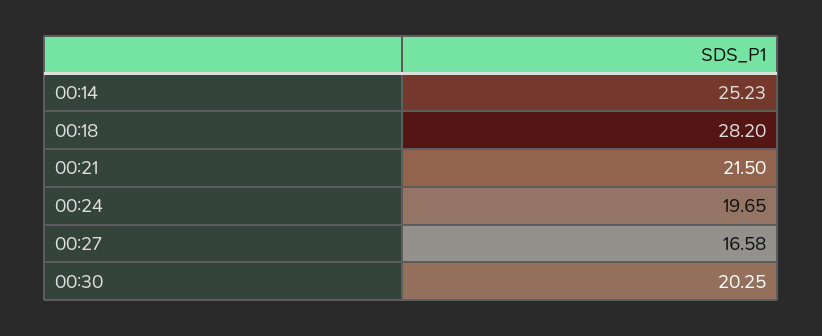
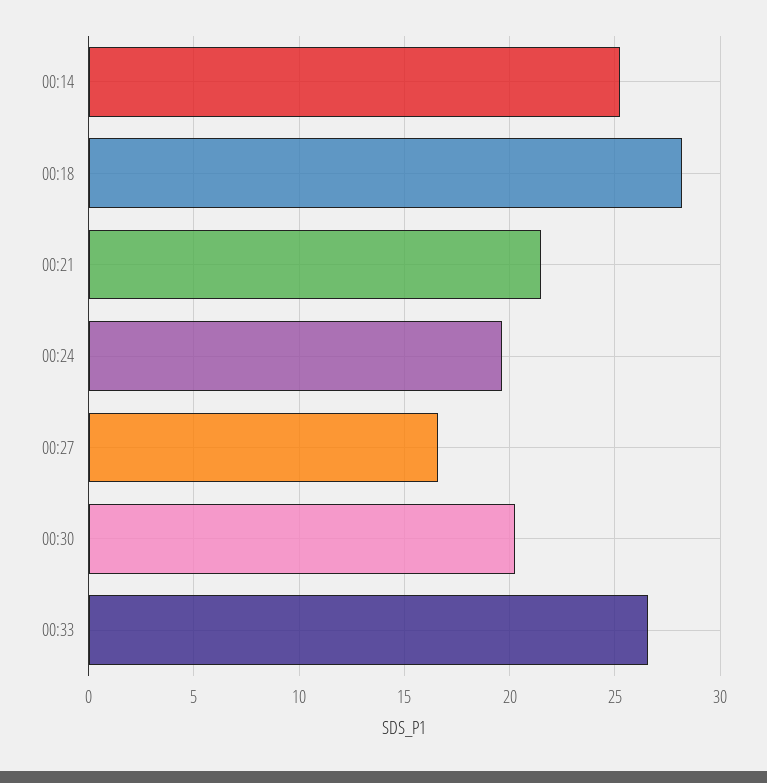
00:33: none -> 26.5

